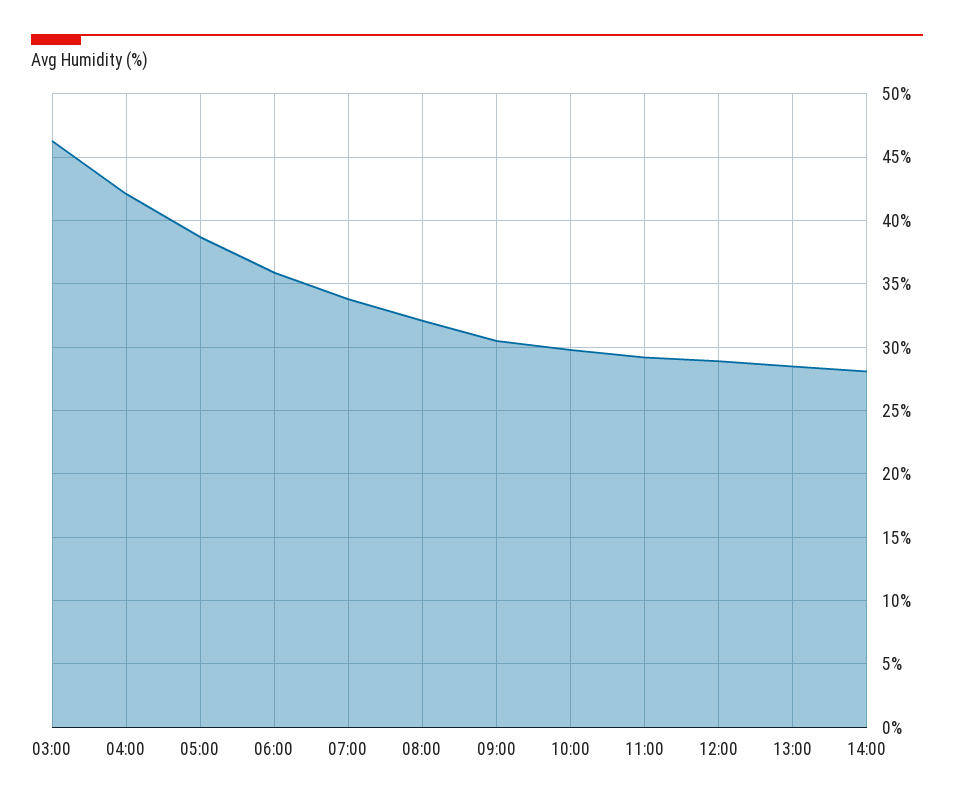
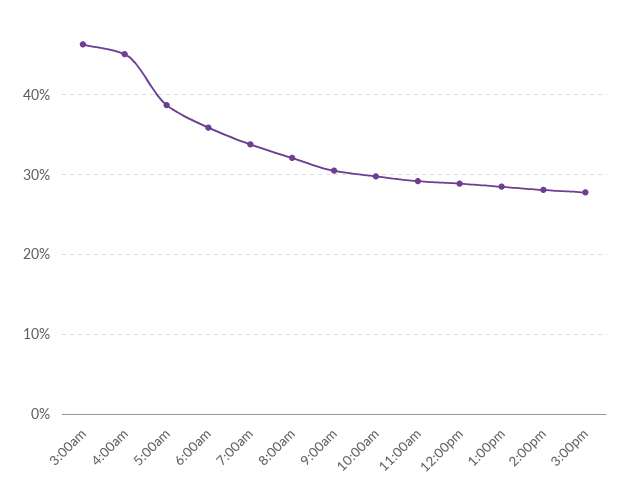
04:00: 42 -> 45
3:00pm: none -> 28

